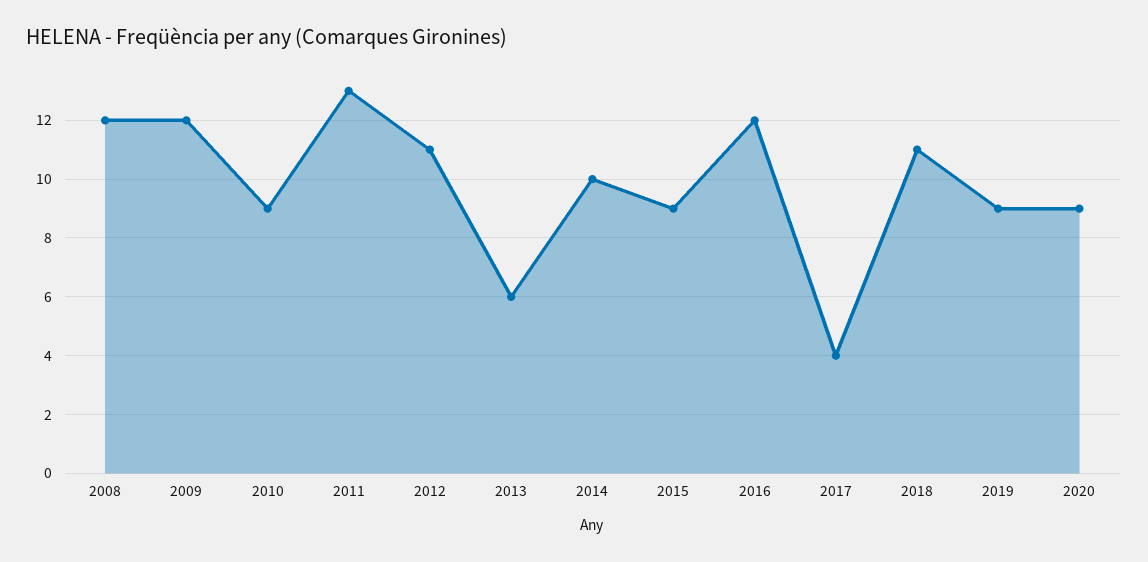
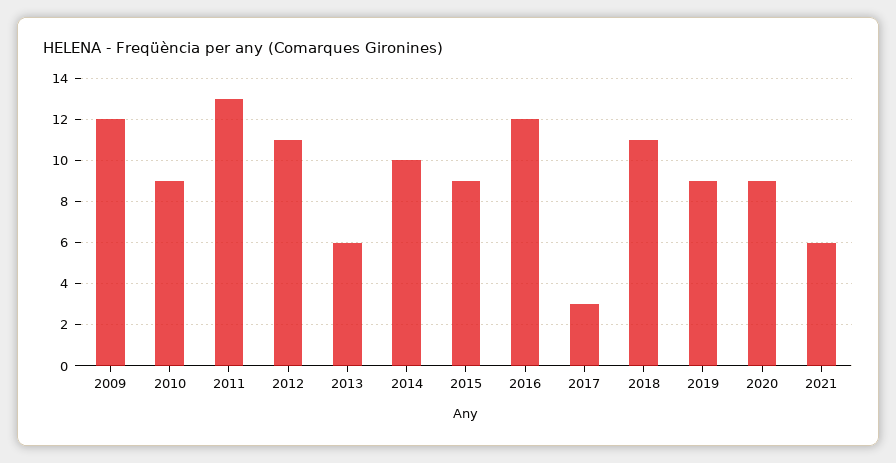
2008: 12 -> none
2017: 4 -> 3
2021: none -> 6

